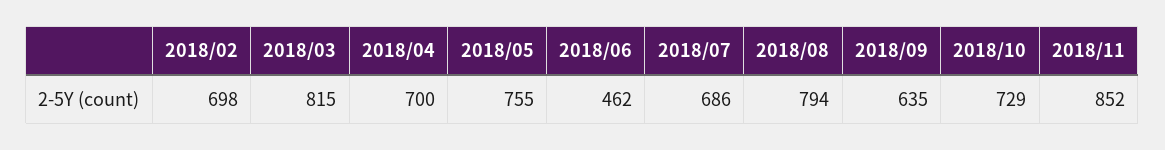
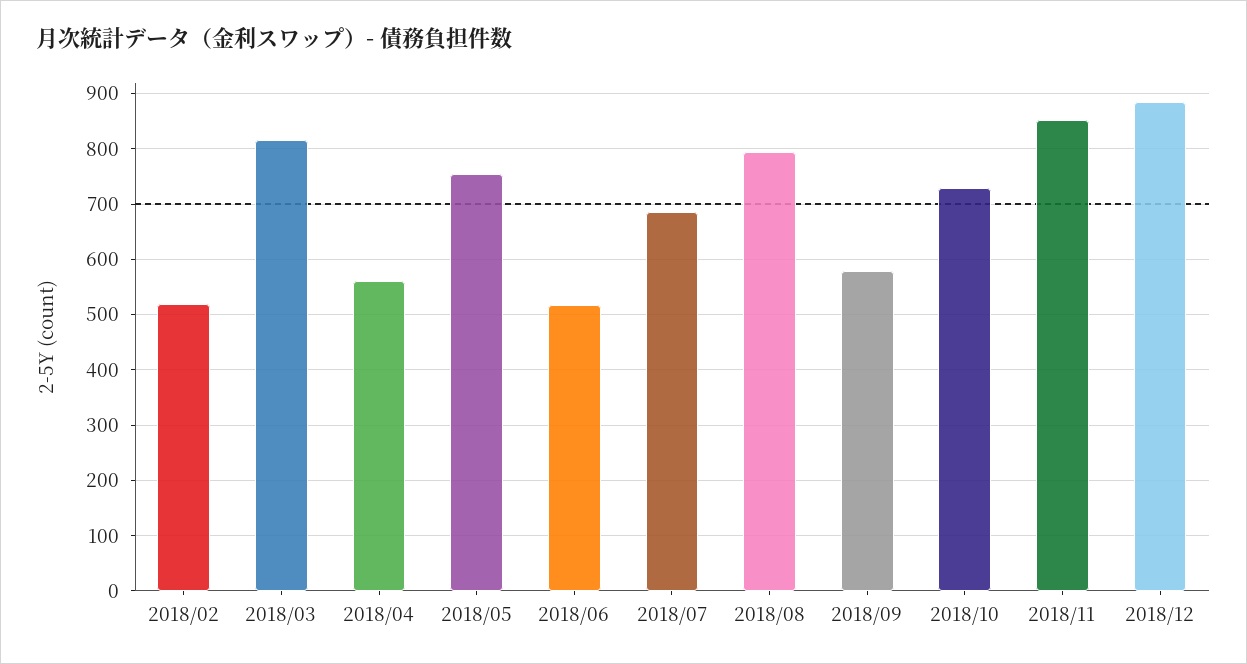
2018/02: 698 -> 520
2018/04: 700 -> 560
2018/06: 462 -> 520
2018/09: 635 -> 580
2018/12: none -> 880

